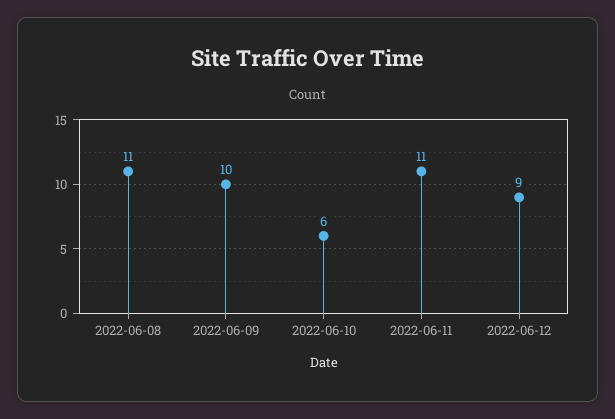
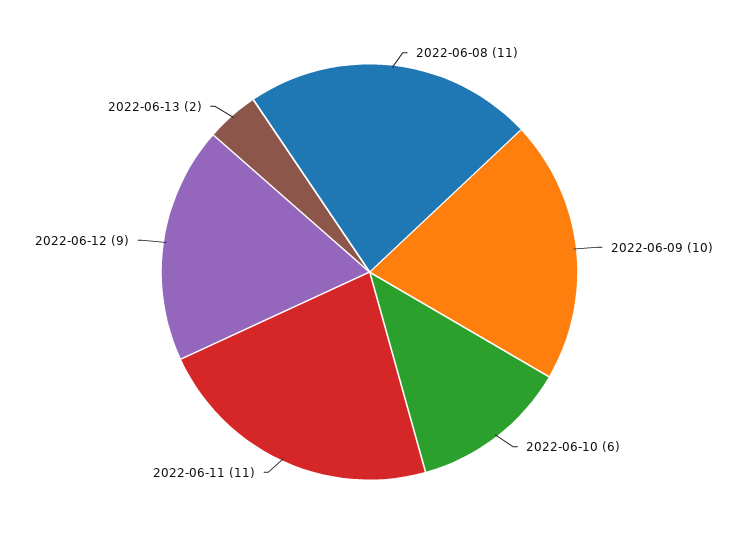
2022-06-13: none -> 2

